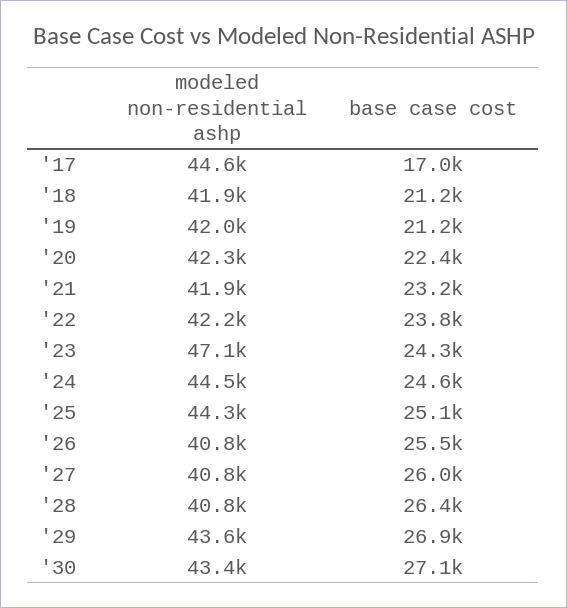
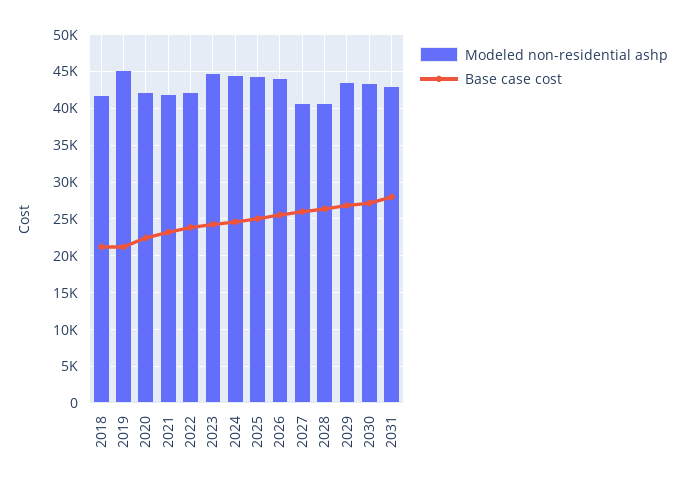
modeled non-residential ashp, '17: 44600 -> none
base case cost, '17: 17000 -> none
modeled non-residential ashp, '19: 42000 -> 45000
modeled non-residential ashp, '23: 47100 -> 45000
modeled non-residential ashp, '26: 40800 -> 44000
modeled non-residential ashp, 2031: none -> 43000
base case cost, 2031: none -> 28000

